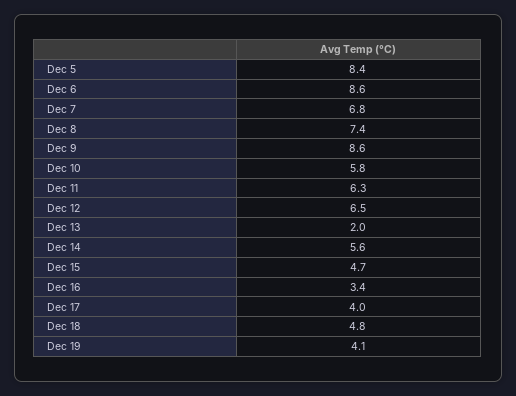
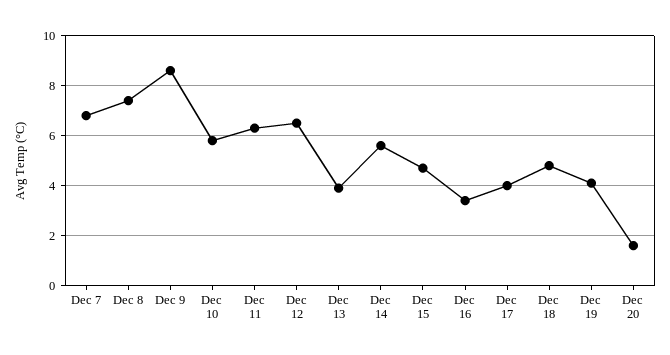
Dec 5: 8.4 -> none
Dec 6: 8.6 -> none
Dec 13: 2 -> 4
Dec 20: none -> 1.5

